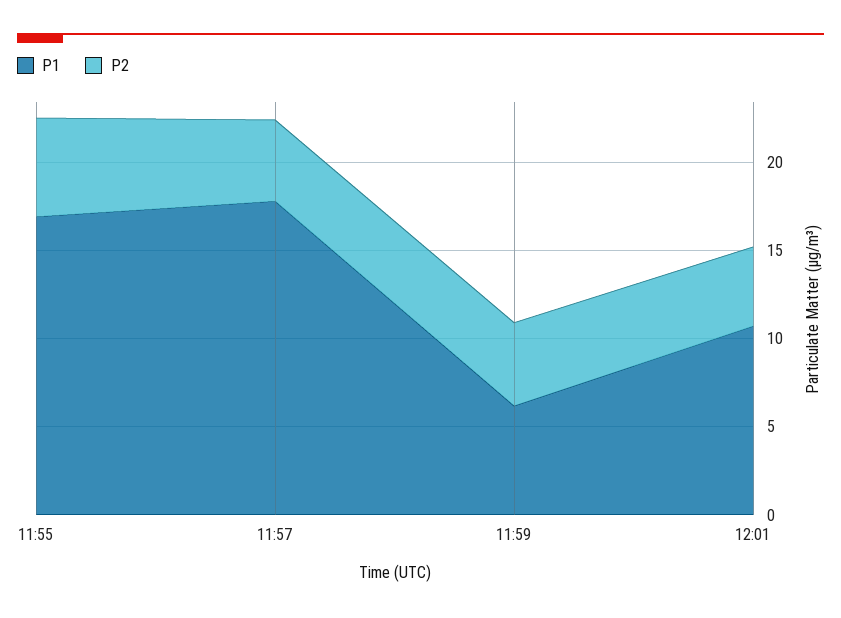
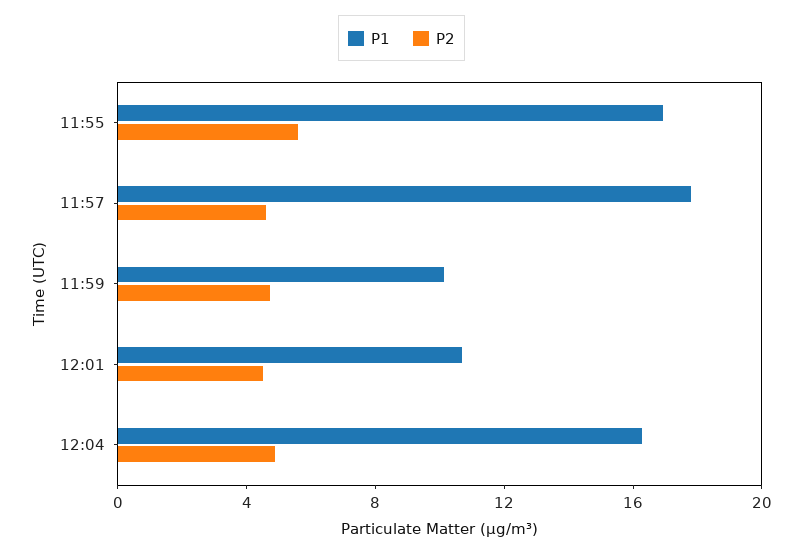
P1, 11:59: 6 -> 10
P1, 12:04: none -> 16
P2, 12:04: none -> 5

